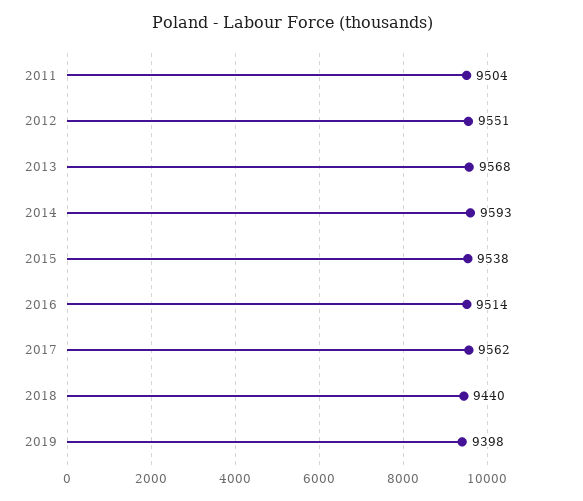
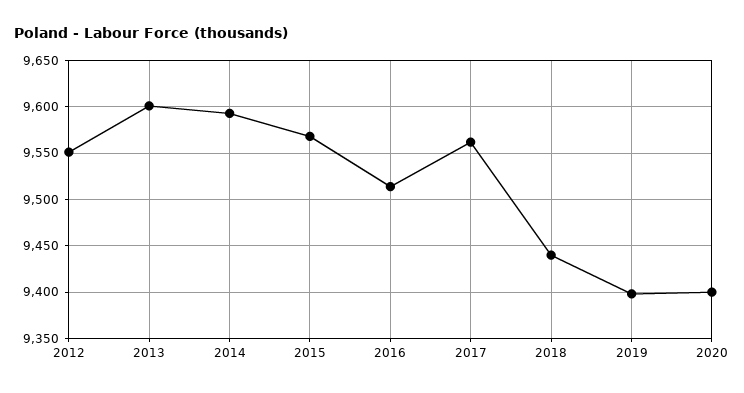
2011: 9504 -> none
2013: 9568 -> 9600
2015: 9538 -> 9570
2020: none -> 9400

